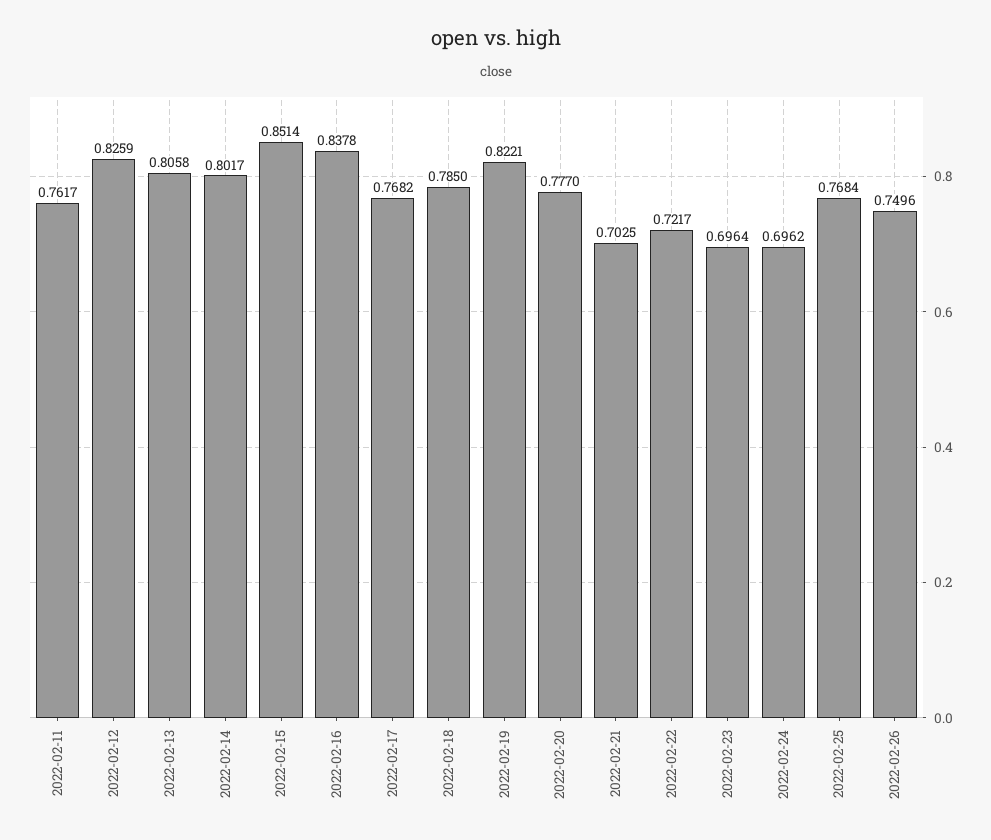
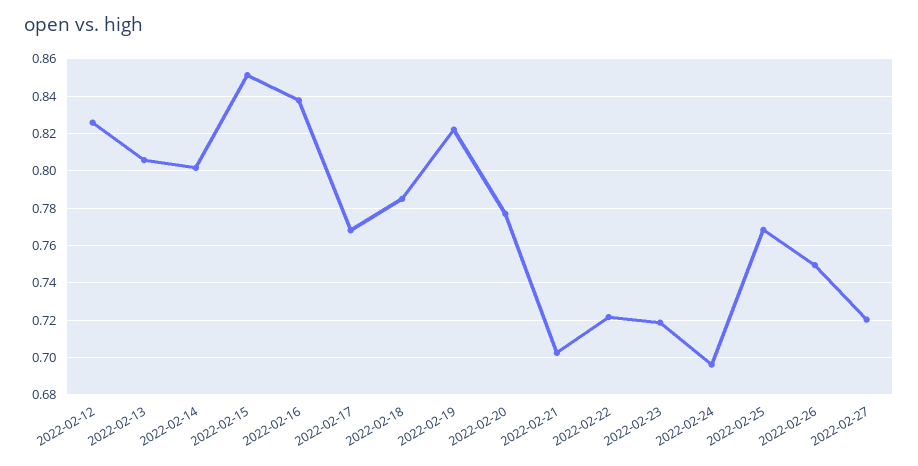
2022-02-11: 0.7617 -> none
2022-02-23: 0.6964 -> 0.72
2022-02-27: none -> 0.72

